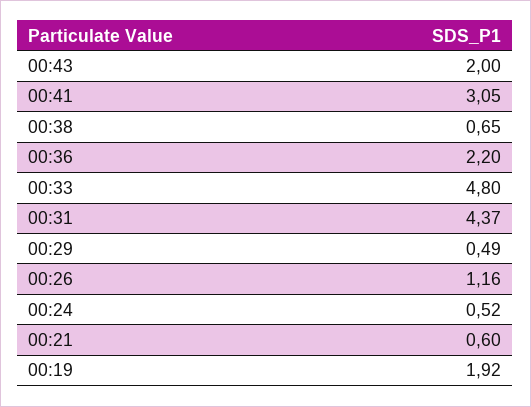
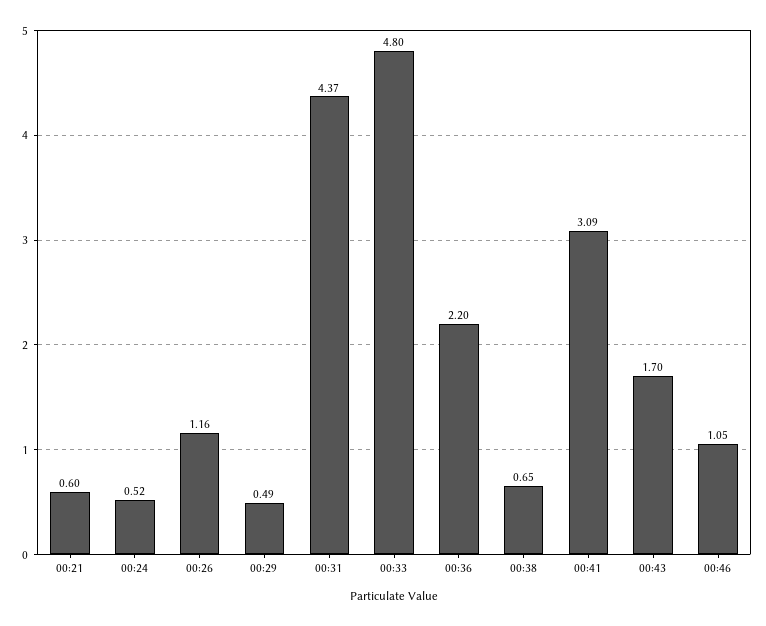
00:43: 2 -> 1.7
00:41: 3.05 -> 3.09
00:19: 1.92 -> none
00:46: none -> 1.05

